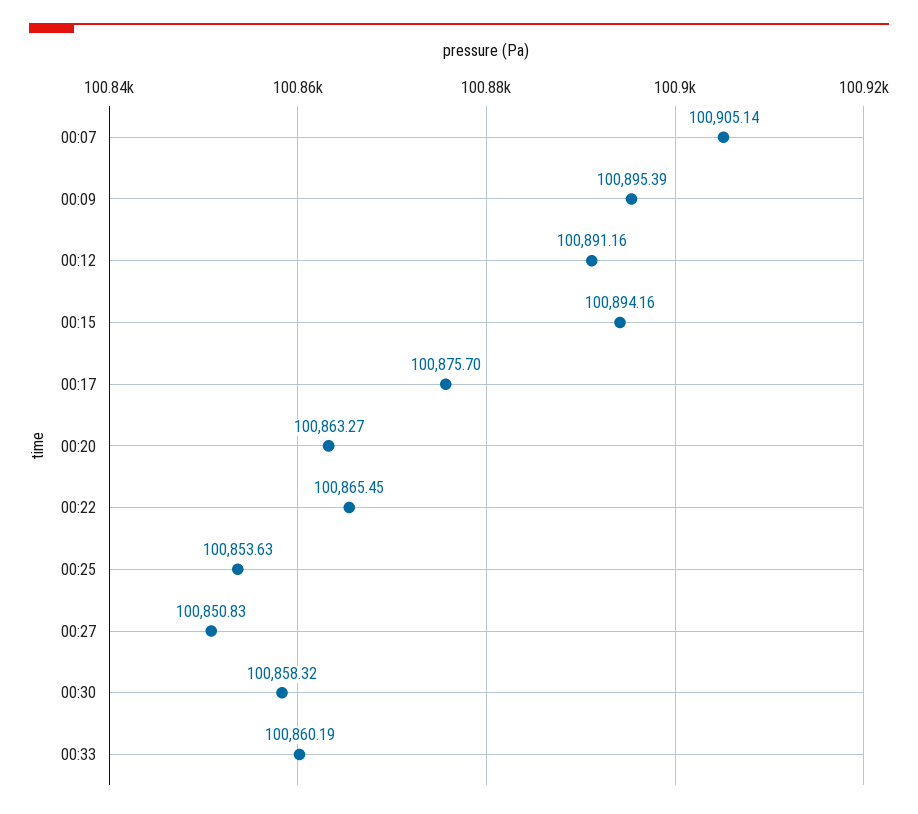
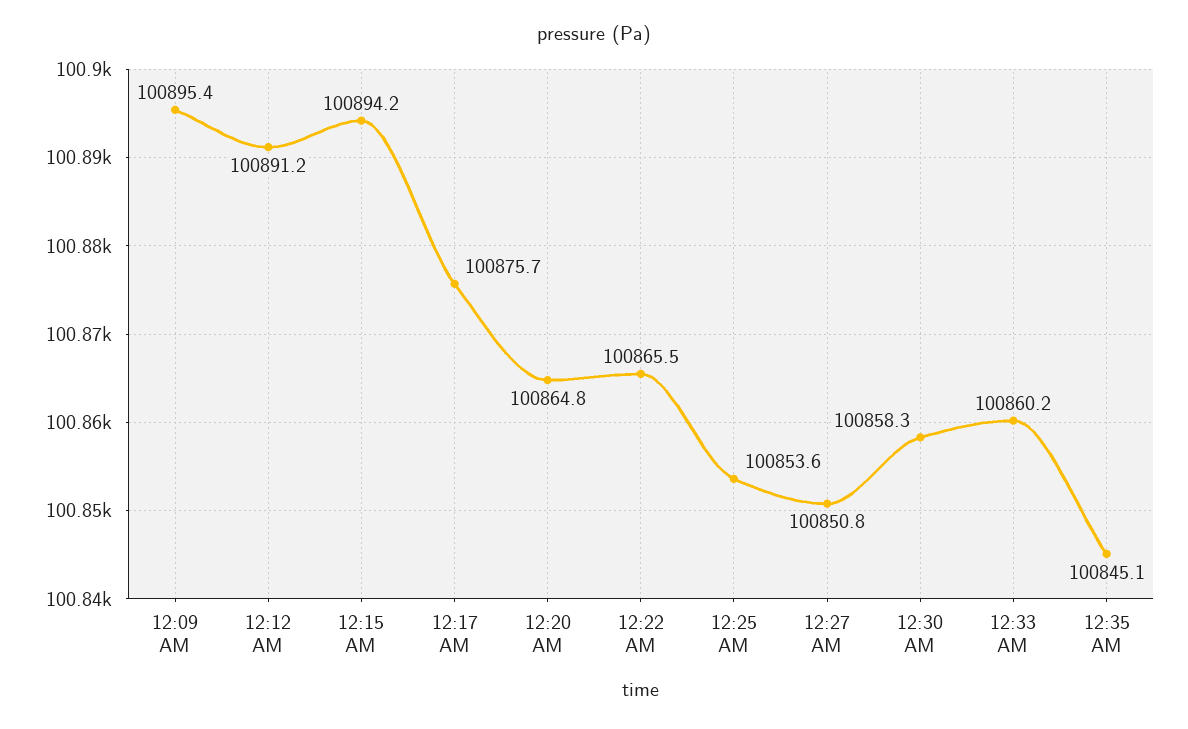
00:07: 100905.14 -> none
00:20: 100863.27 -> 100864.8
12:35 AM: none -> 100845.1

